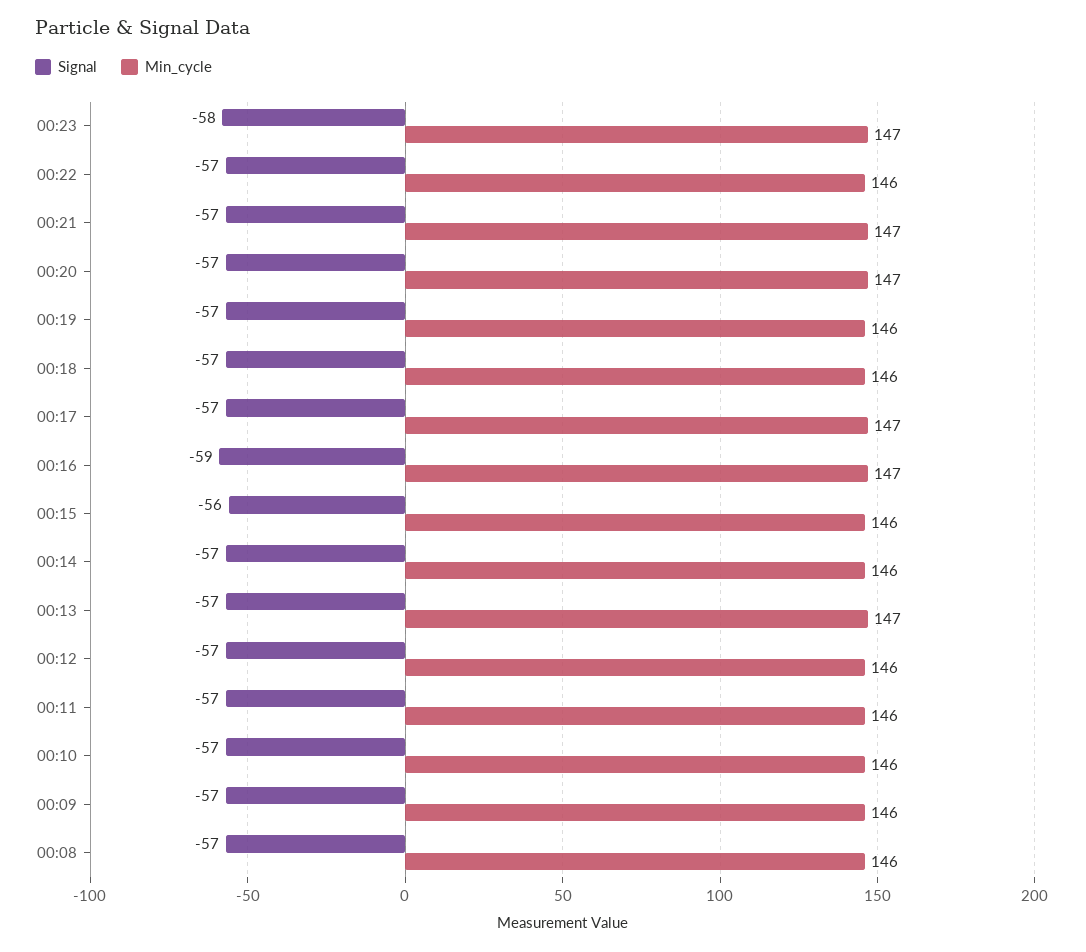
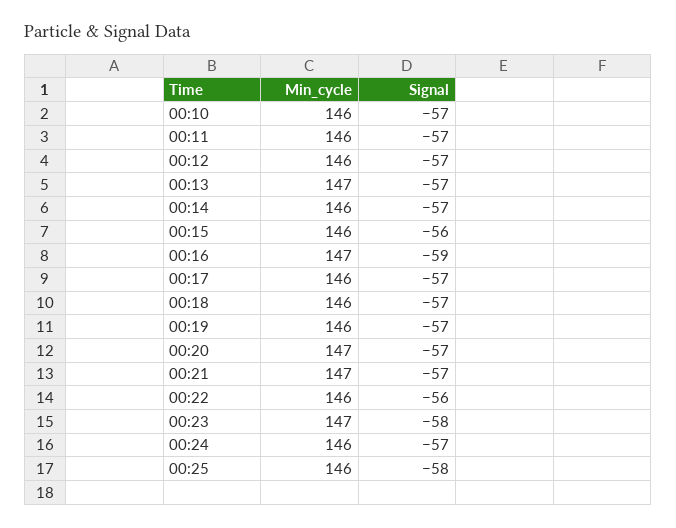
Signal, 00:22: -57 -> -56
Min_cycle, 00:17: 147 -> 146
Signal, 00:09: -57 -> none
Min_cycle, 00:09: 146 -> none
Signal, 00:08: -57 -> none
Min_cycle, 00:08: 146 -> none
Min_cycle, 00:24: none -> 146
Signal, 00:24: none -> -57
Min_cycle, 00:25: none -> 146
Signal, 00:25: none -> -58

